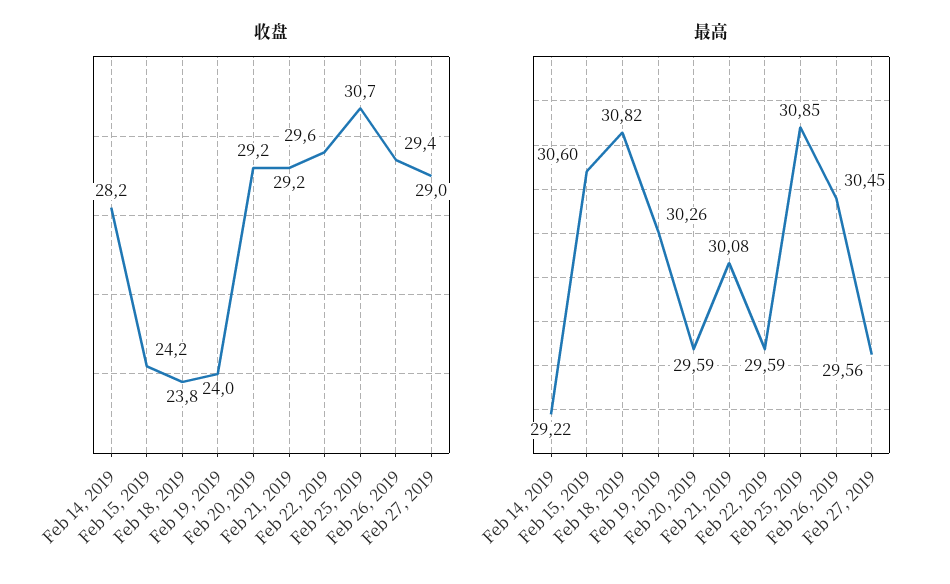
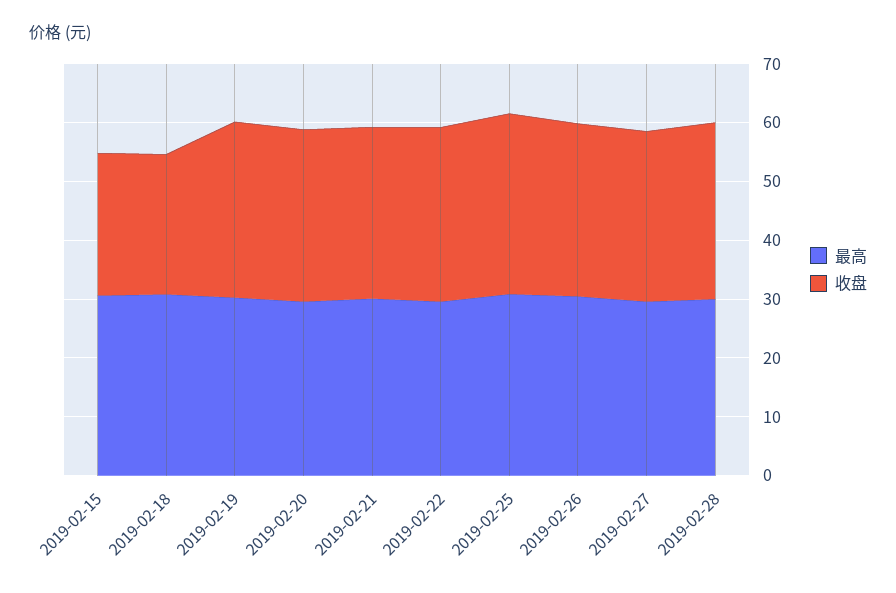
收盘, Feb 14, 2019: 28.2 -> none
收盘, Feb 19, 2019: 24 -> 30
最高, Feb 14, 2019: 29.22 -> none
最高, 2019-02-28: none -> 30
收盘, 2019-02-28: none -> 30

